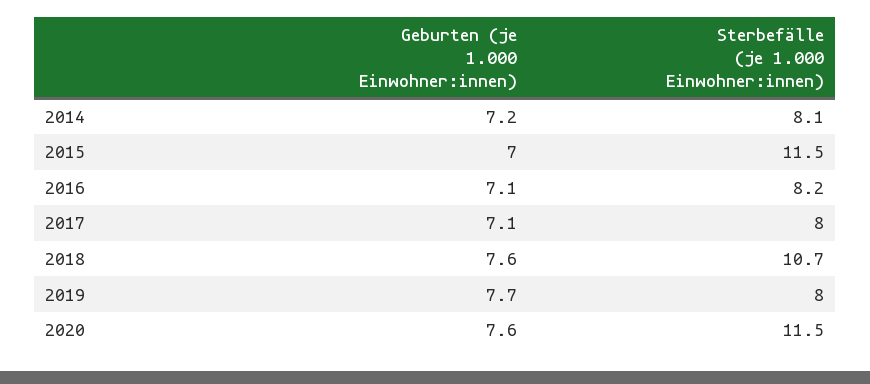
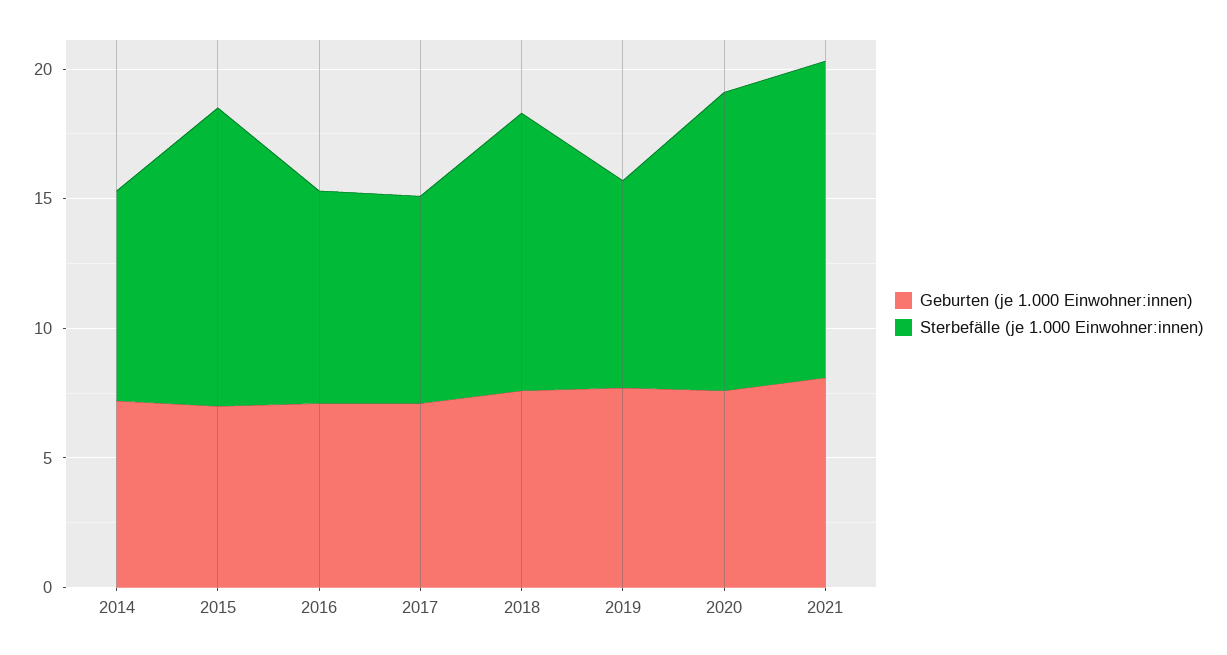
Geburten (je 1.000 Einwohner:innen), 2021: none -> 8
Sterbefälle (je 1.000 Einwohner:innen), 2021: none -> 12

